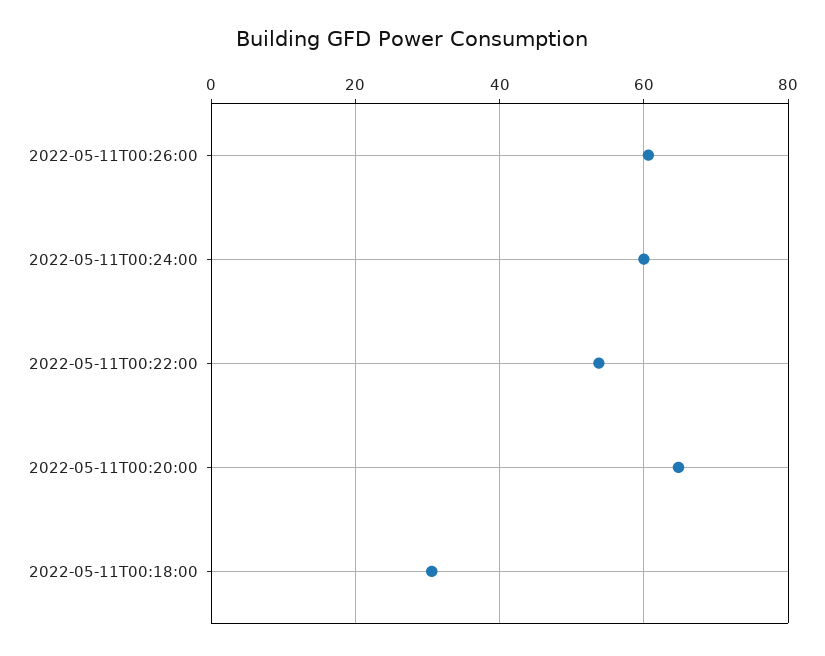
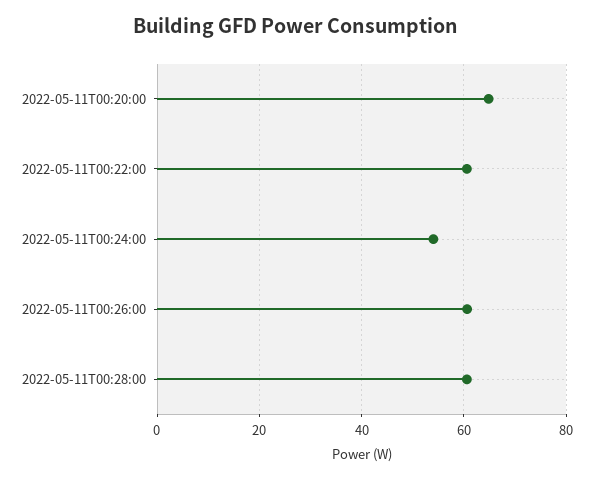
2022-05-11T00:24:00: 60 -> 54
2022-05-11T00:22:00: 54 -> 60
2022-05-11T00:18:00: 30 -> none
2022-05-11T00:28:00: none -> 60

